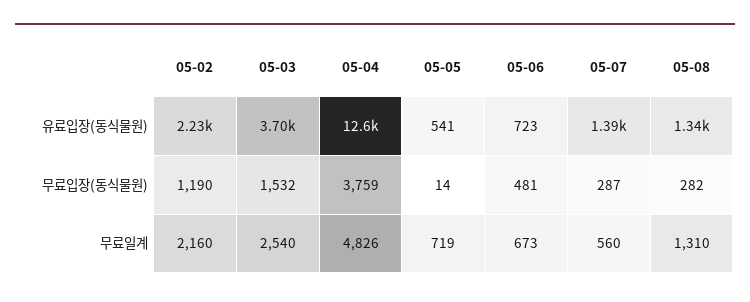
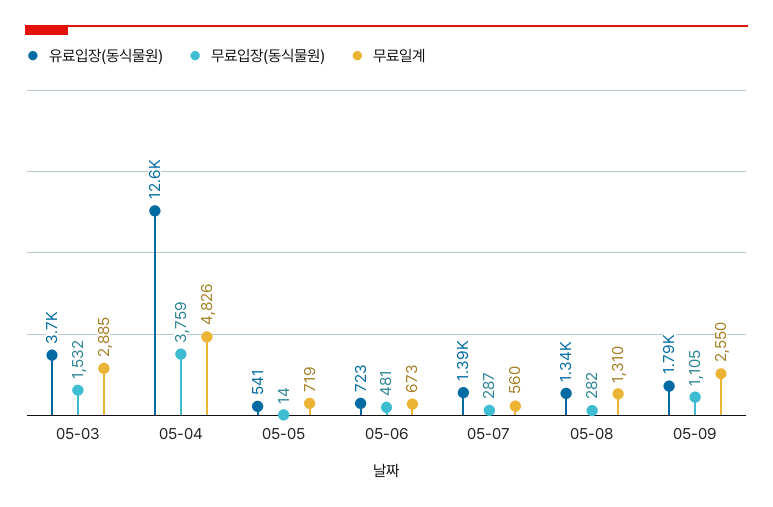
유료입장(동식물원), 05-02: 2230 -> none
무료입장(동식물원), 05-02: 1190 -> none
무료일계, 05-02: 2160 -> none
무료일계, 05-03: 2540 -> 2885
유료입장(동식물원), 05-09: none -> 1790
무료입장(동식물원), 05-09: none -> 1105
무료일계, 05-09: none -> 2550

